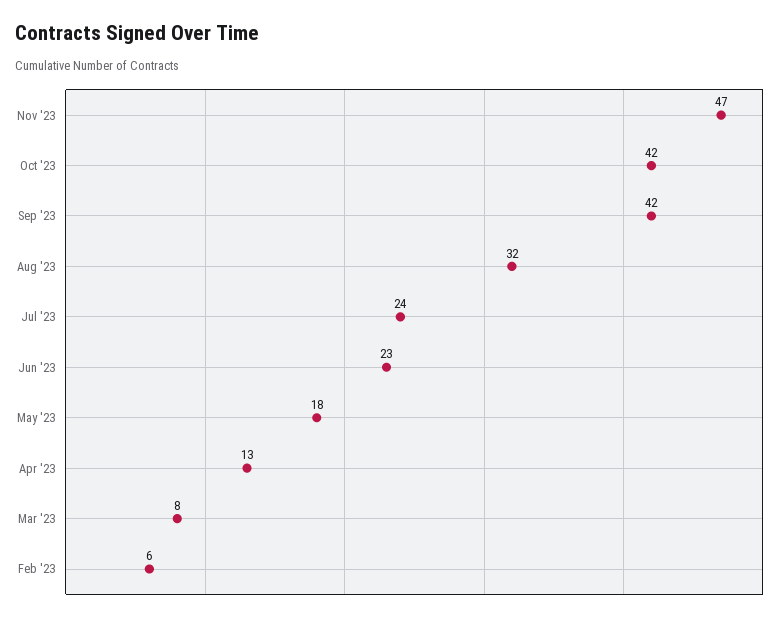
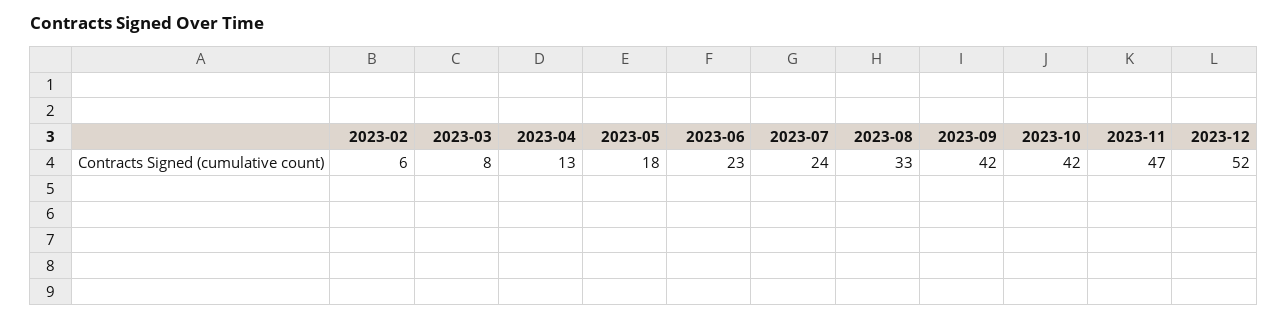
Aug '23: 32 -> 33
2023-12: none -> 52

